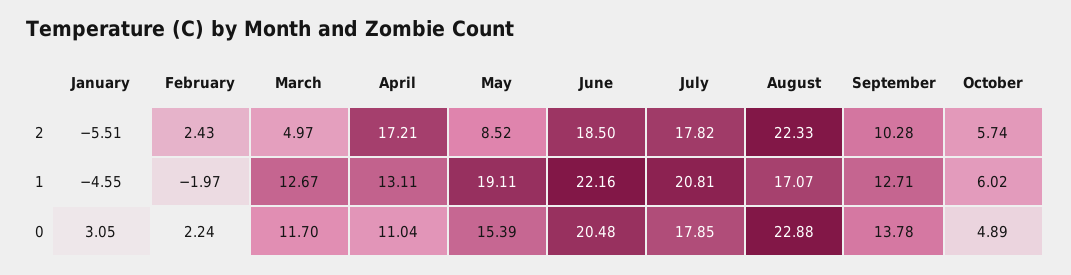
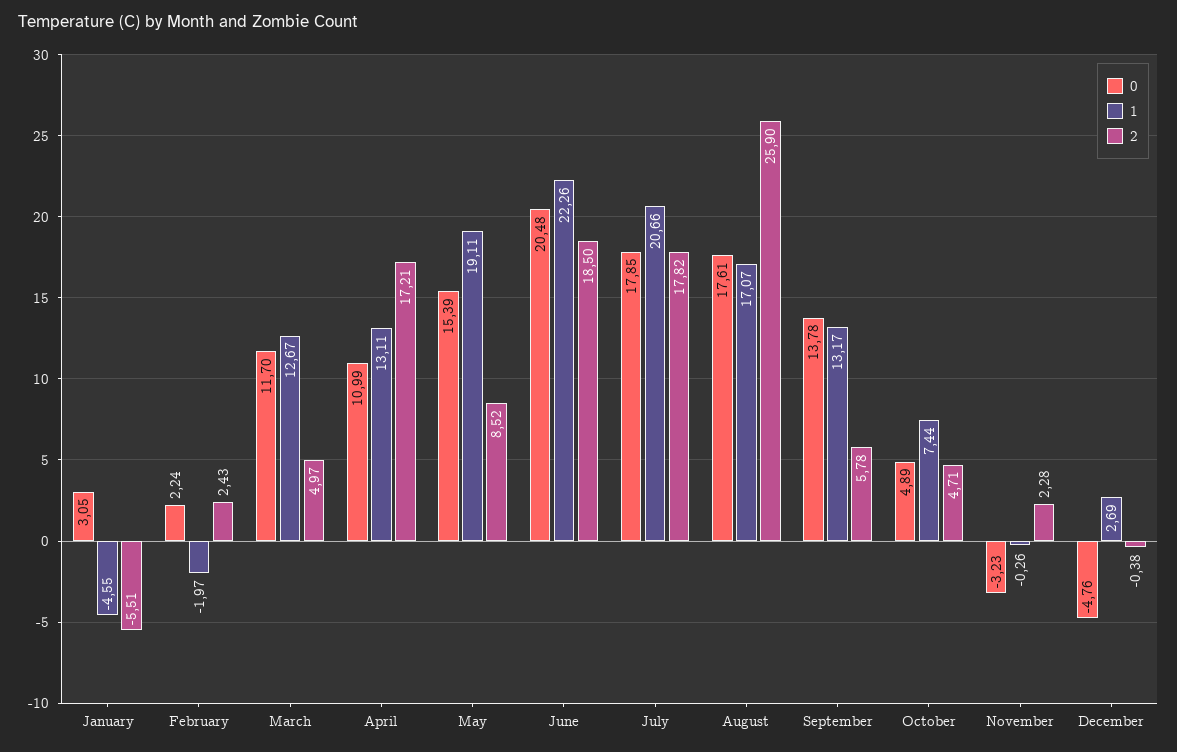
2, August: 22.33 -> 25.9
2, September: 10.28 -> 5.78
2, October: 5.74 -> 4.71
1, June: 22.16 -> 22.26
1, July: 20.81 -> 20.66
1, September: 12.71 -> 13.17
1, October: 6.02 -> 7.44
0, April: 11.04 -> 10.99
0, August: 22.88 -> 17.61
0, November: none -> -3.23
1, November: none -> -0.26
2, November: none -> 2.28
0, December: none -> -4.76
1, December: none -> 2.69
2, December: none -> -0.38

